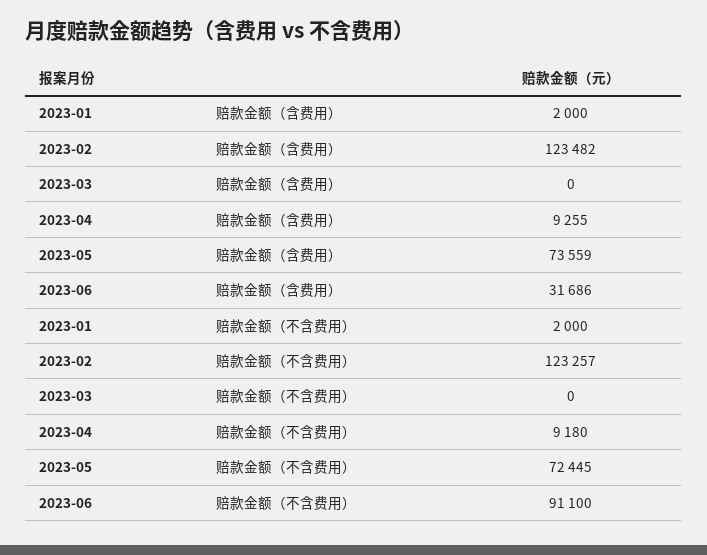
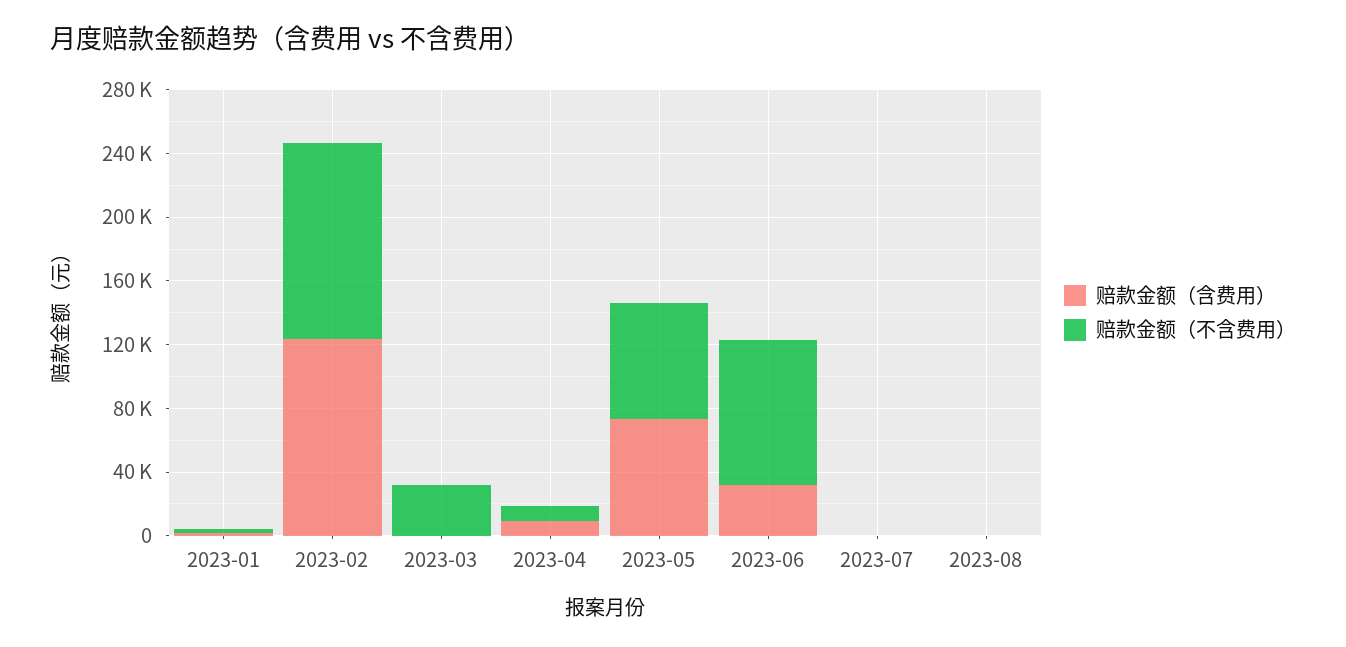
赔款金额（不含费用）, 2023-03: 0 -> 30000
赔款金额（含费用）, 2023-07: none -> 0
赔款金额（不含费用）, 2023-07: none -> 0
赔款金额（含费用）, 2023-08: none -> 0
赔款金额（不含费用）, 2023-08: none -> 0

